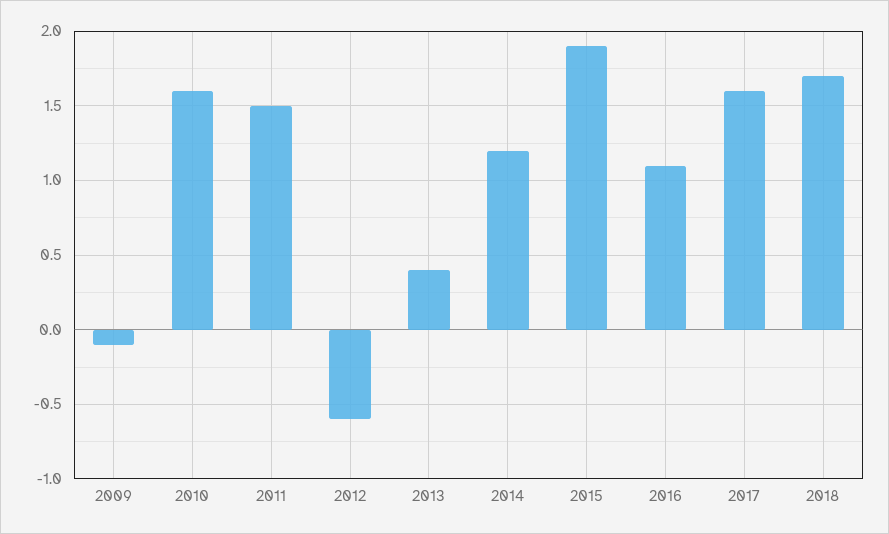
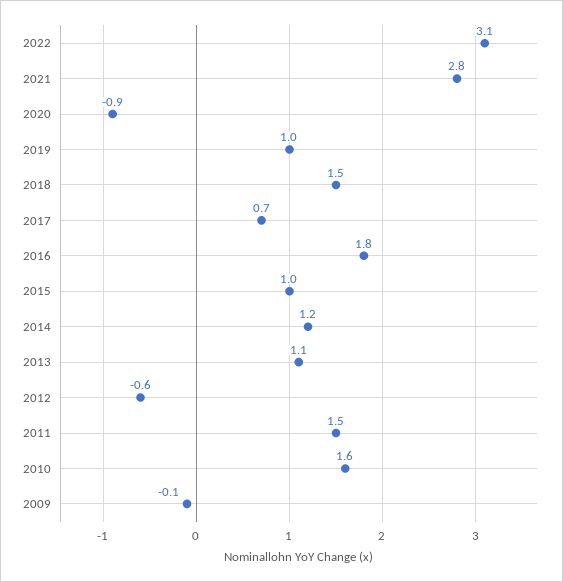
2013: 0.4 -> 1.1
2015: 1.9 -> 1
2016: 1.1 -> 1.8
2017: 1.6 -> 0.7
2018: 1.7 -> 1.5
2022: none -> 3.1
2021: none -> 2.8
2020: none -> -0.9
2019: none -> 1

